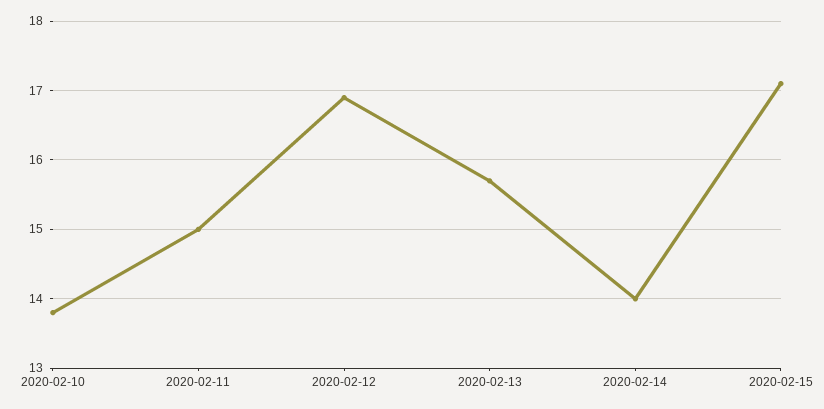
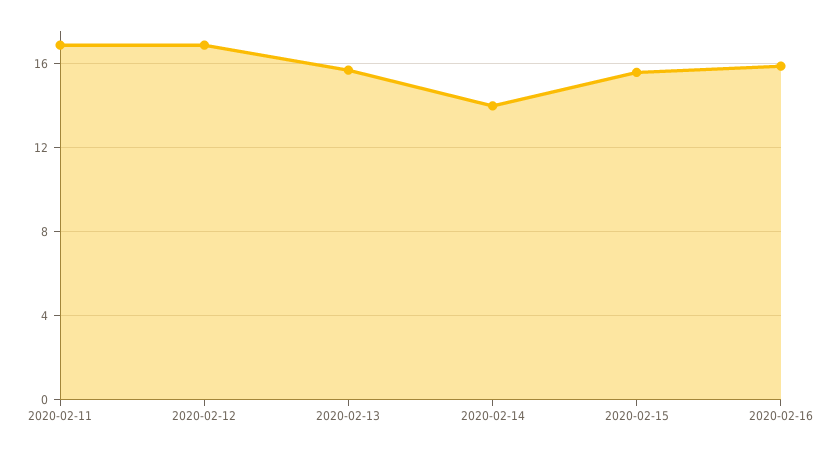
2020-02-10: 13.8 -> none
2020-02-11: 15 -> 17
2020-02-15: 17.1 -> 15.5
2020-02-16: none -> 16

